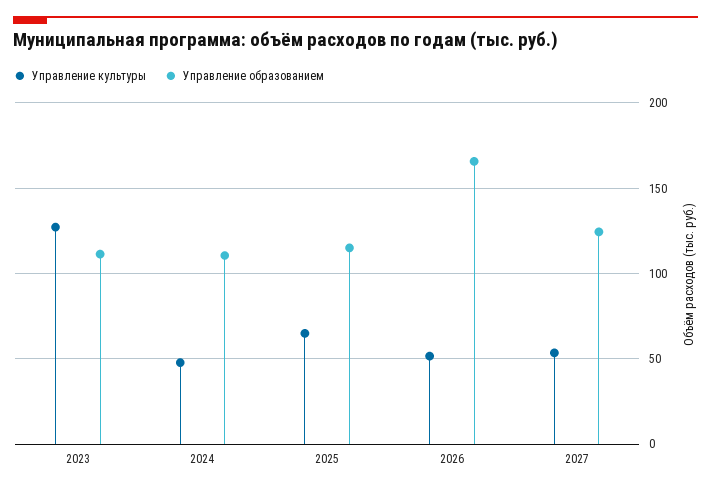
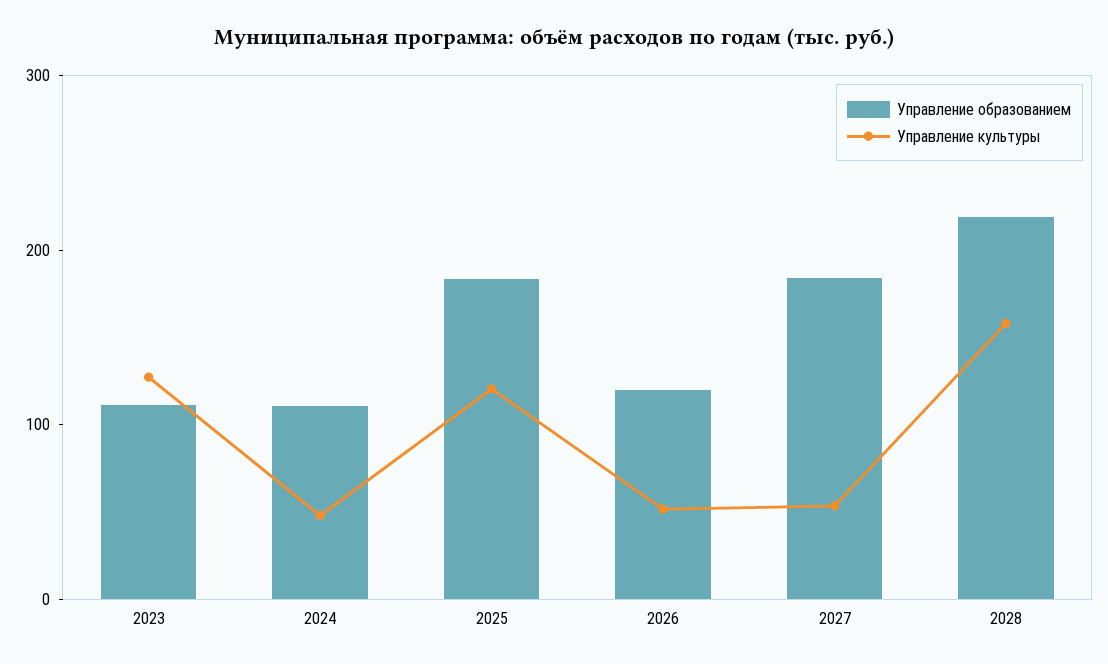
Управление культуры, 2025: 65 -> 120
Управление образованием, 2025: 115 -> 180
Управление образованием, 2026: 165 -> 120
Управление образованием, 2027: 125 -> 180
Управление образованием, 2028: none -> 220
Управление культуры, 2028: none -> 160

